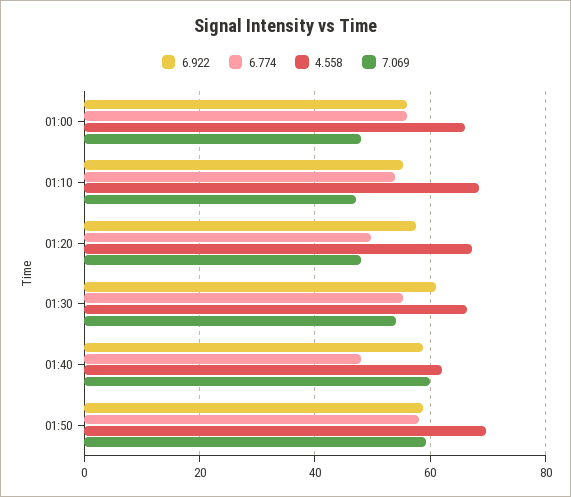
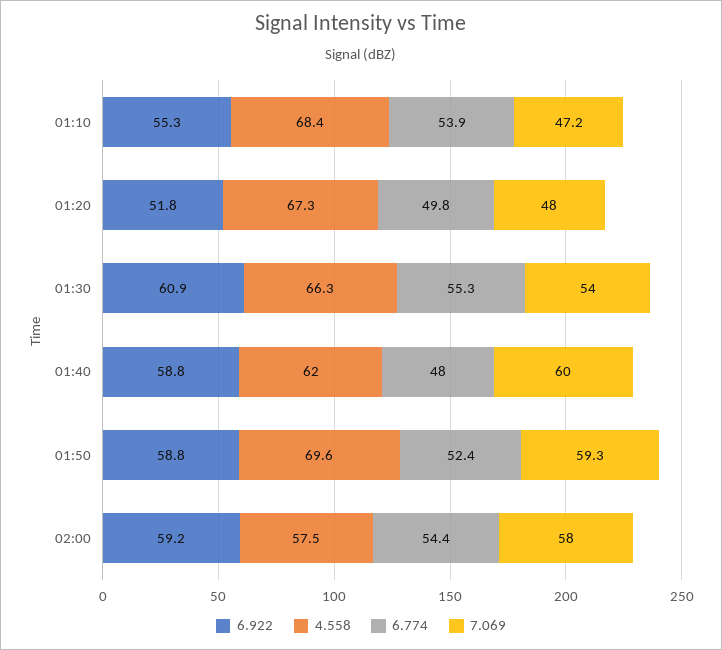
6.922, 01:00: 56 -> none
6.774, 01:00: 56 -> none
4.558, 01:00: 66 -> none
7.069, 01:00: 48 -> none
6.922, 01:20: 58 -> 51.8
6.774, 01:50: 58 -> 52.4
6.922, 02:00: none -> 59.2
4.558, 02:00: none -> 57.5
6.774, 02:00: none -> 54.4
7.069, 02:00: none -> 58

